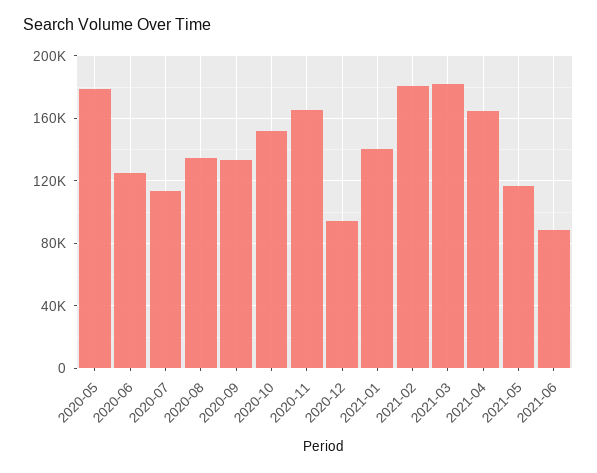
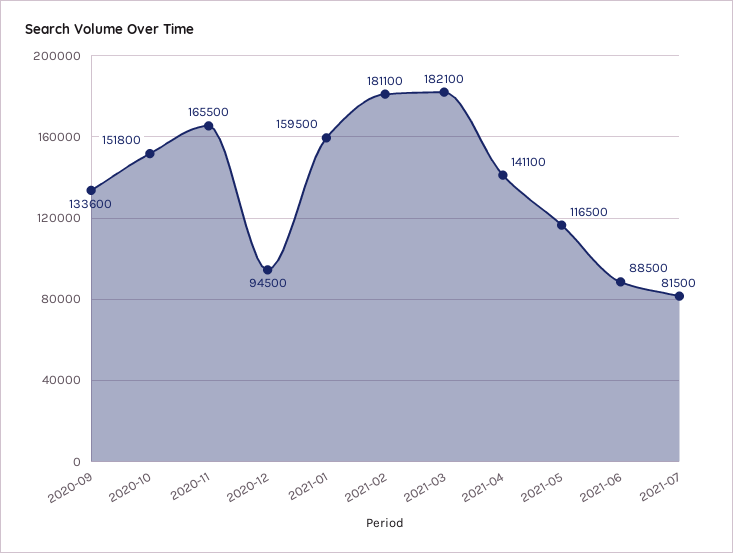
2020-05: 180000 -> none
2020-06: 125000 -> none
2020-07: 115000 -> none
2020-08: 135000 -> none
2021-01: 140000 -> 159500
2021-04: 165000 -> 141100
2021-07: none -> 81500

